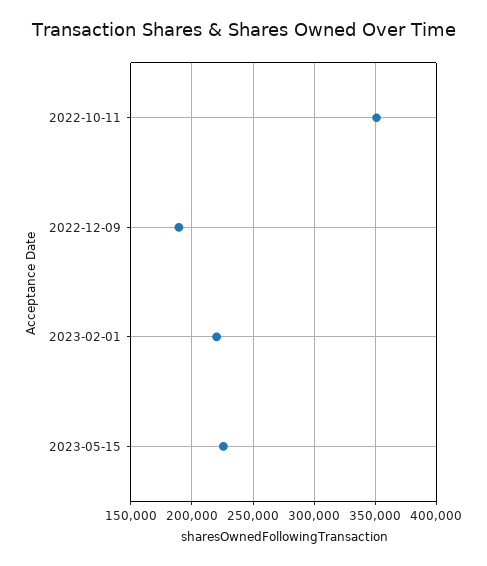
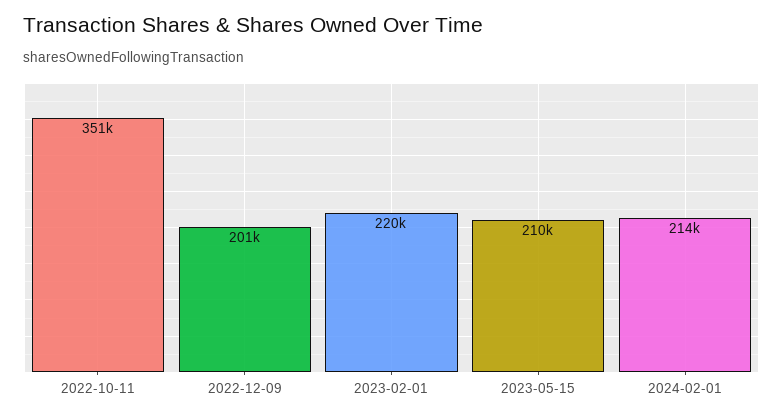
2022-12-09: 190000 -> 201000
2023-05-15: 225000 -> 210000
2024-02-01: none -> 214000

